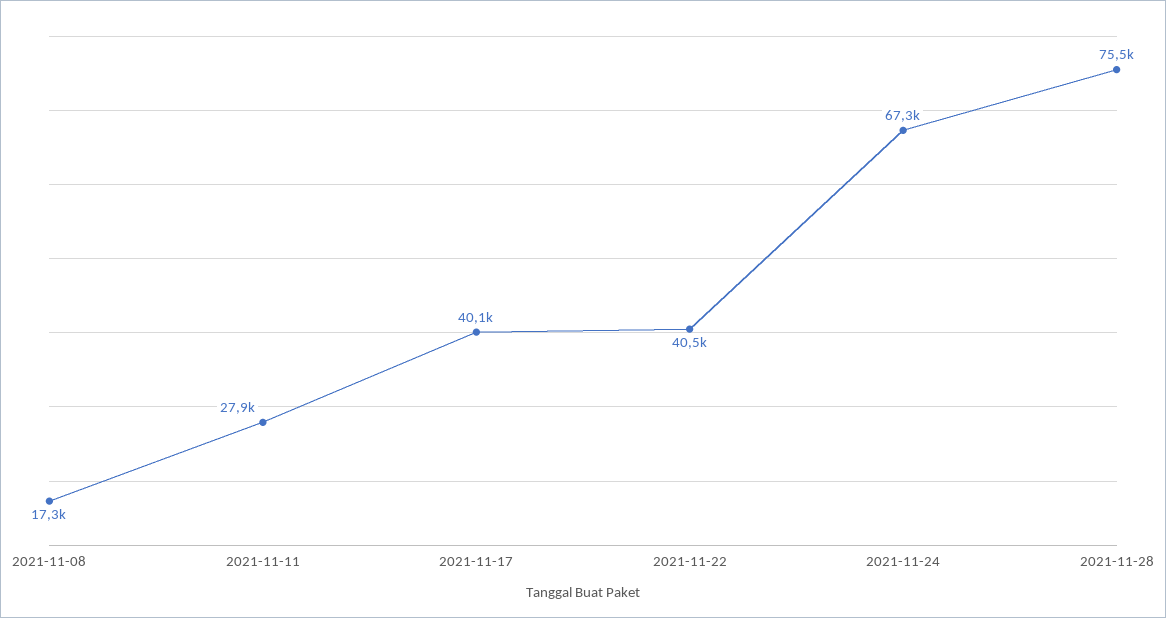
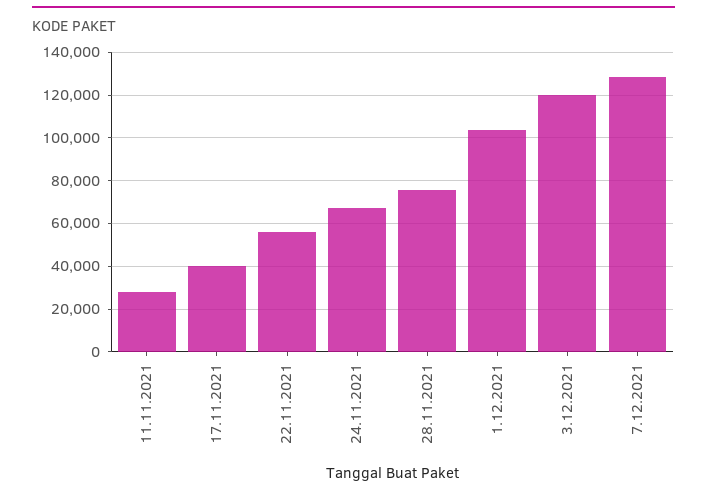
2021-11-08: 17300 -> none
2021-11-22: 40500 -> 55000
1.12.2021: none -> 105000
3.12.2021: none -> 120000
7.12.2021: none -> 130000

